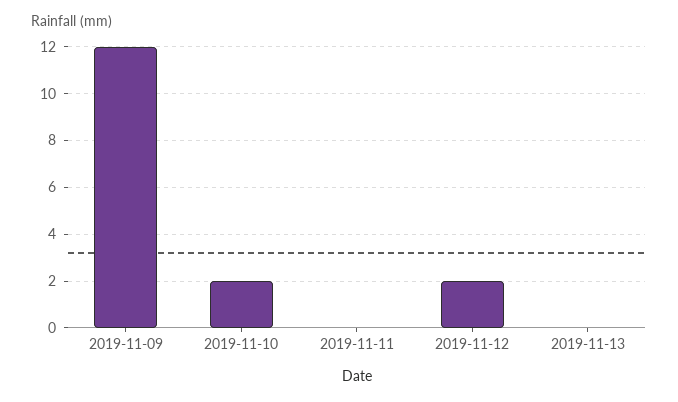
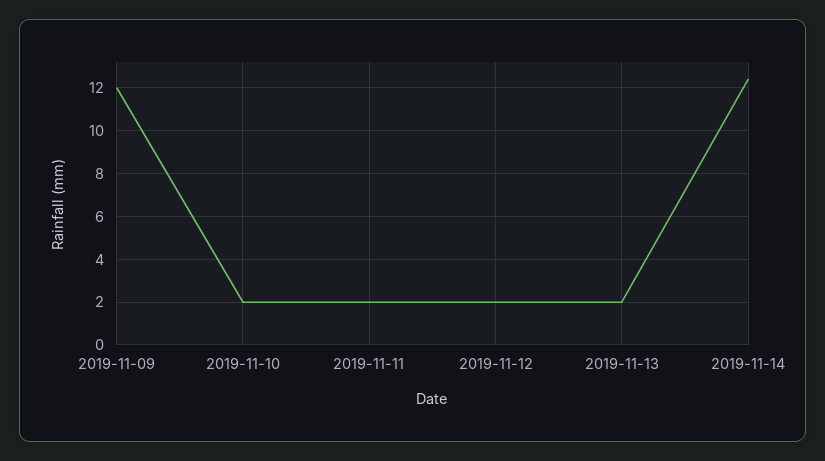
2019-11-11: 0 -> 2
2019-11-13: 0 -> 2
2019-11-14: none -> 12.5

